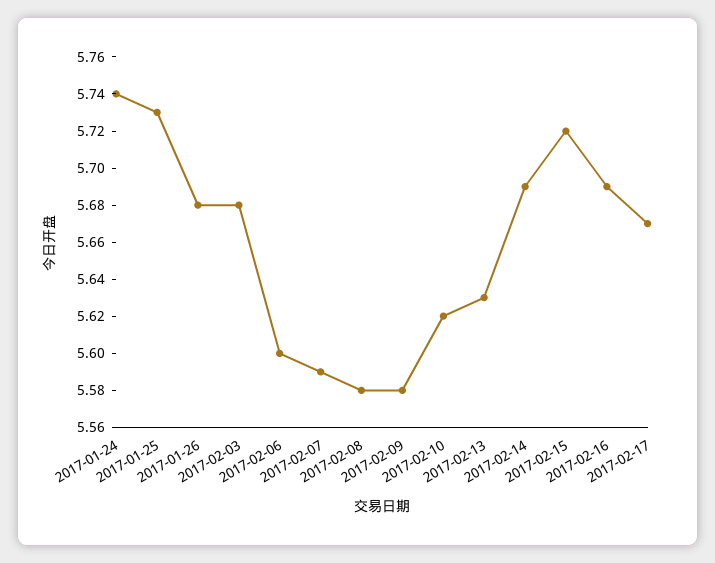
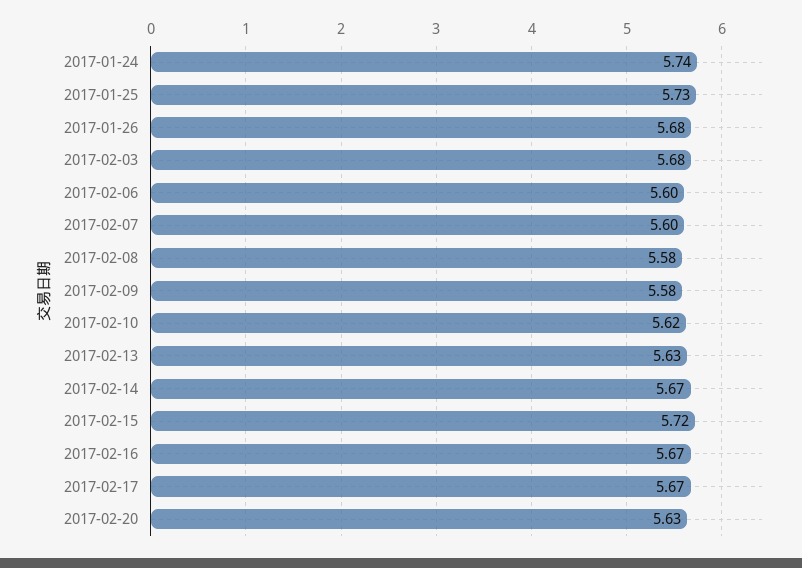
2017-02-07: 5.59 -> 5.6
2017-02-14: 5.69 -> 5.67
2017-02-16: 5.69 -> 5.67
2017-02-20: none -> 5.63

